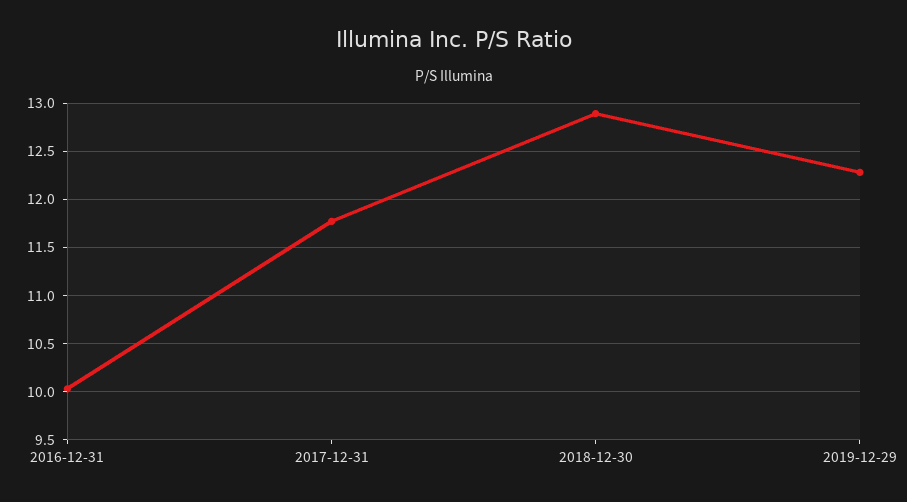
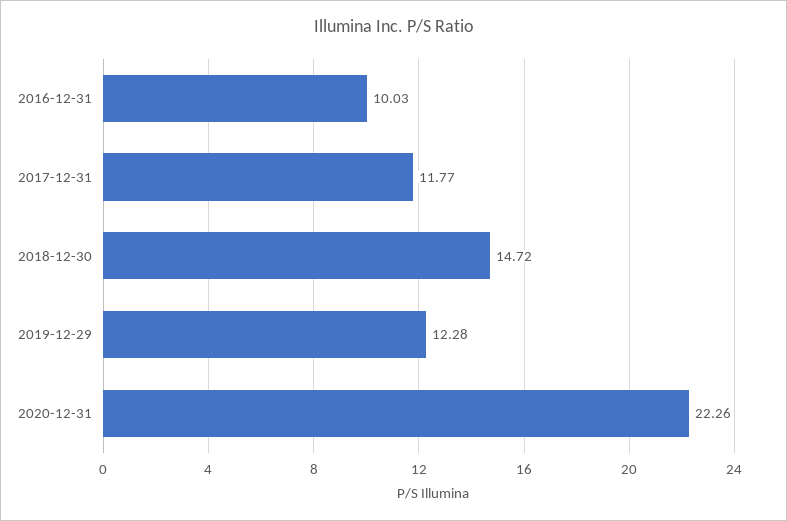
2018-12-30: 12.9 -> 14.72
2020-12-31: none -> 22.26

